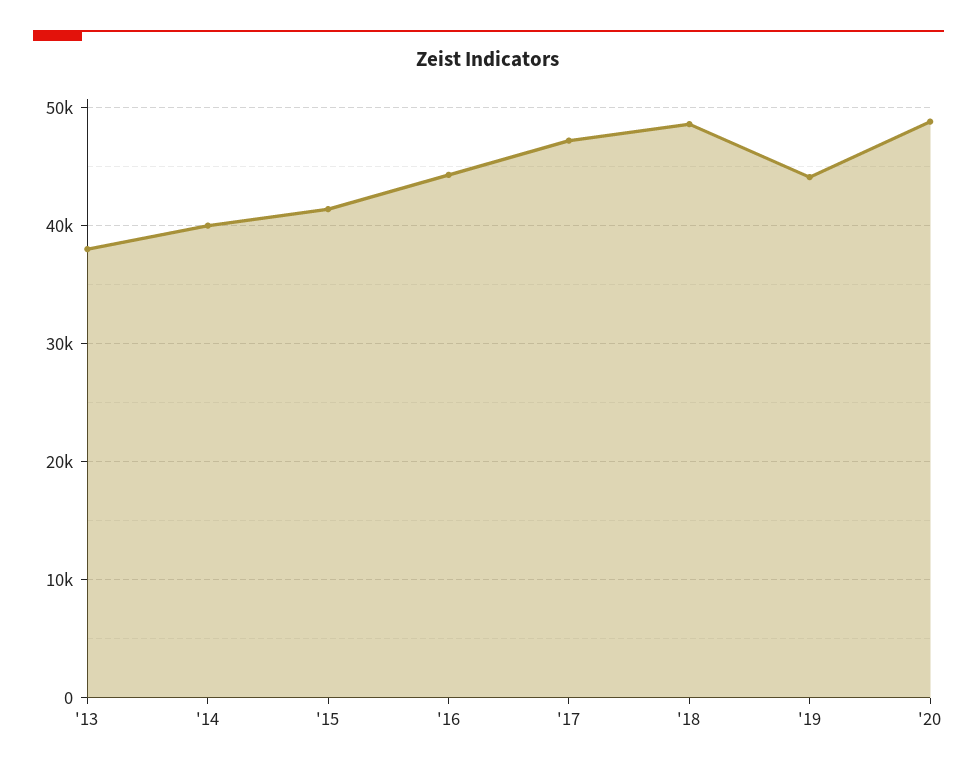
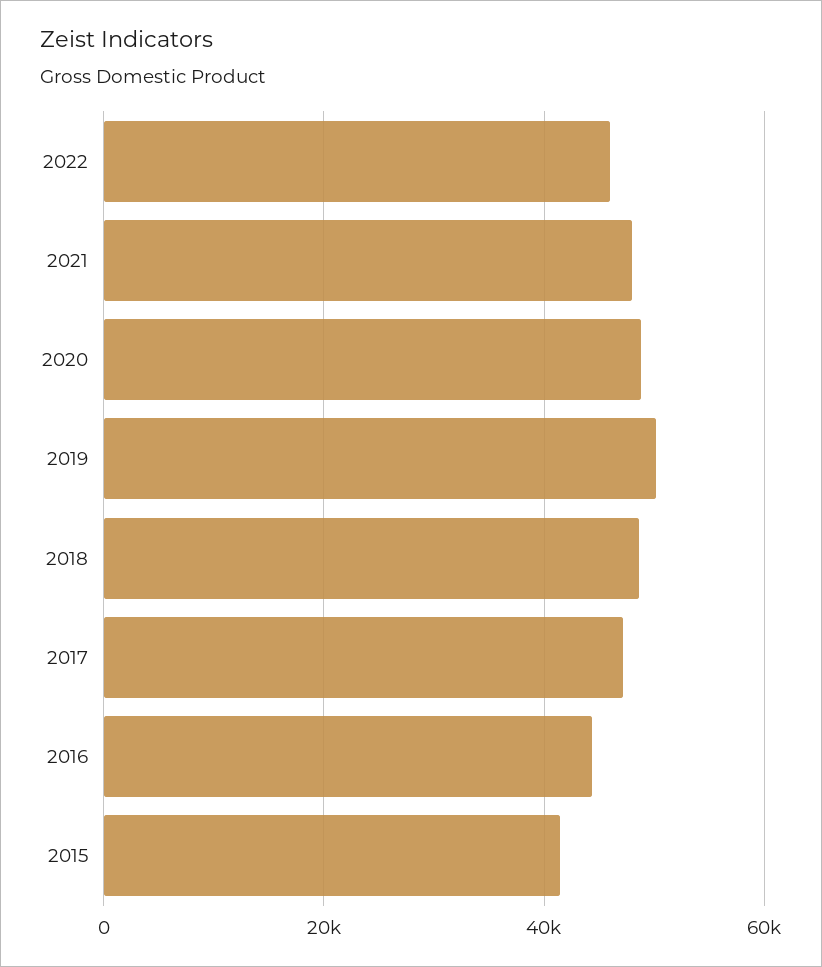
'13: 38000 -> none
'14: 40000 -> none
'19: 44000 -> 50000
2022: none -> 46000
2021: none -> 48000

